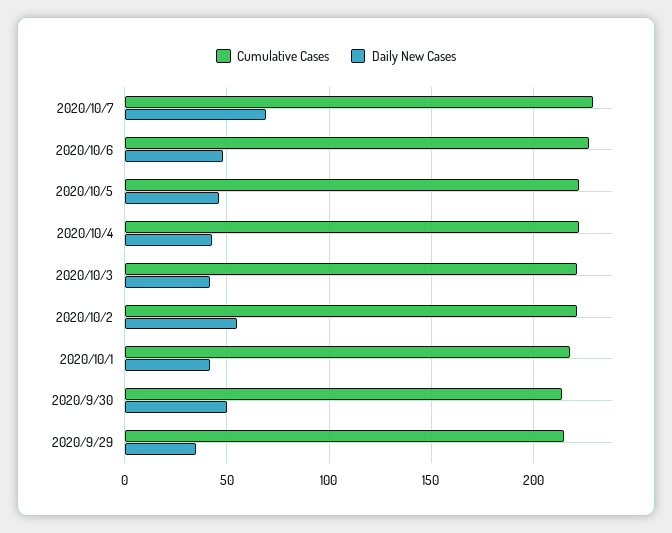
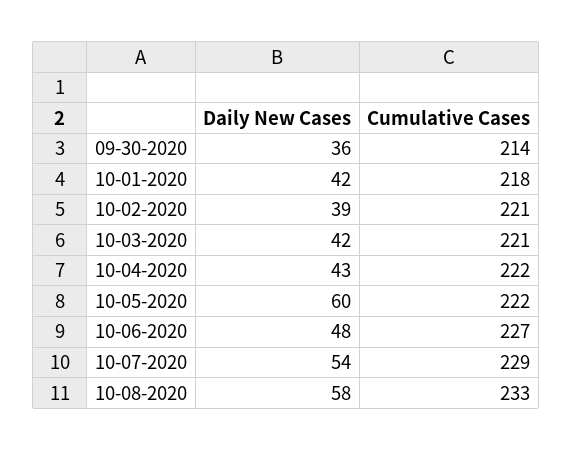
Daily New Cases, 2020/10/7: 70 -> 54
Daily New Cases, 2020/10/5: 45 -> 60
Daily New Cases, 2020/10/2: 55 -> 39
Daily New Cases, 2020/9/30: 50 -> 36
Cumulative Cases, 2020/9/29: 215 -> none
Daily New Cases, 2020/9/29: 35 -> none
Daily New Cases, 10-08-2020: none -> 58
Cumulative Cases, 10-08-2020: none -> 233

